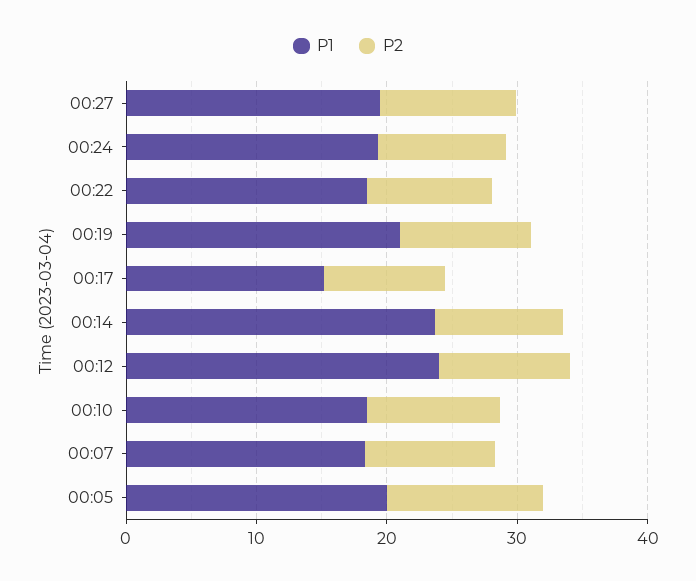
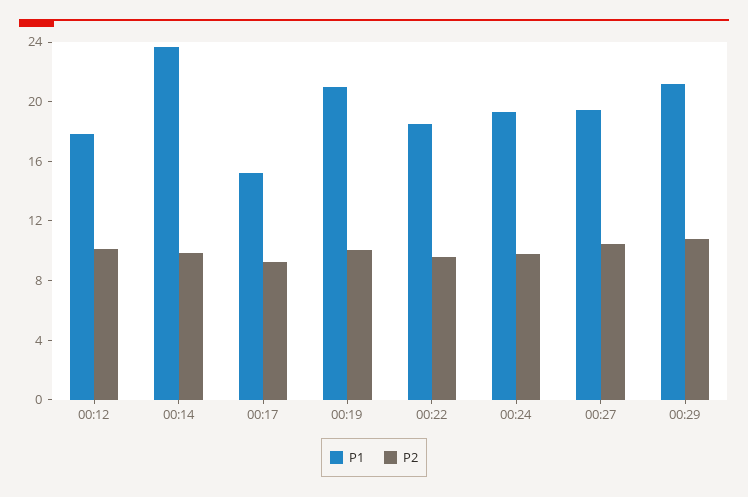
P1, 00:12: 24 -> 18
P1, 00:10: 18 -> none
P2, 00:10: 10 -> none
P1, 00:07: 18 -> none
P2, 00:07: 10 -> none
P1, 00:05: 20 -> none
P2, 00:05: 12 -> none
P1, 00:29: none -> 21
P2, 00:29: none -> 11

